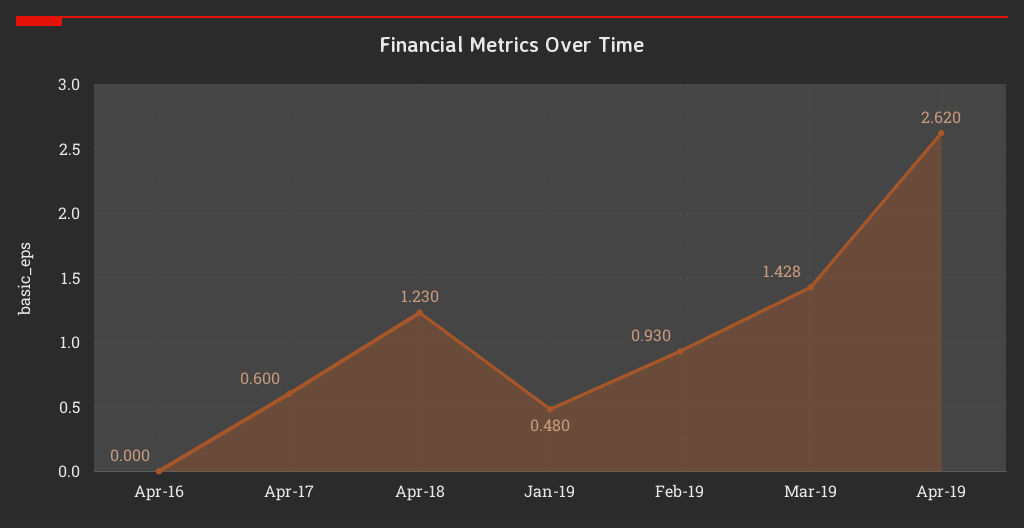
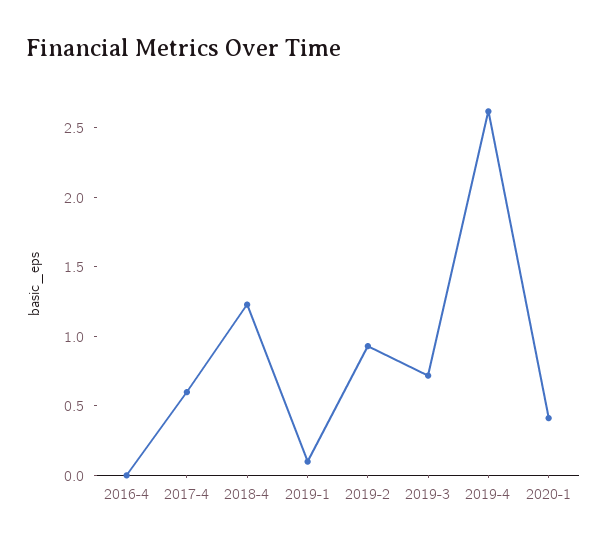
Jan-19: 0.48 -> 0.1
Mar-19: 1.428 -> 0.7
2020-1: none -> 0.4

